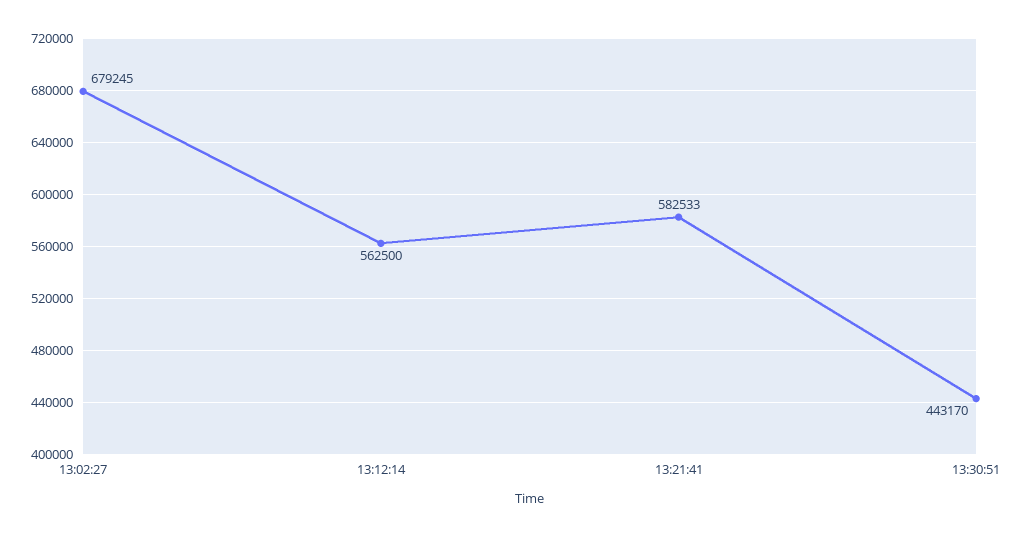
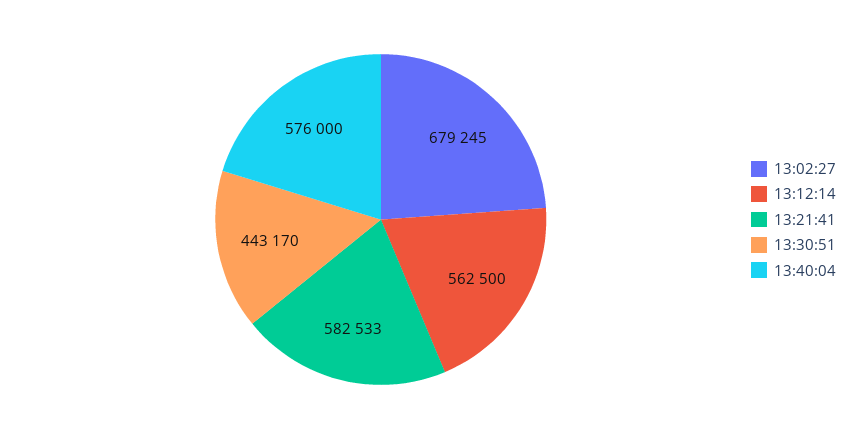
13:40:04: none -> 576000

